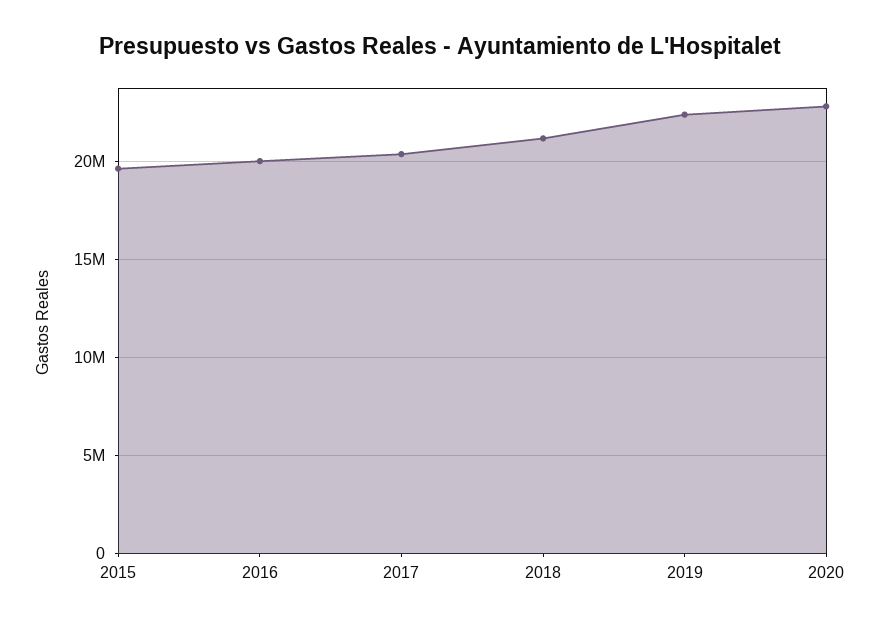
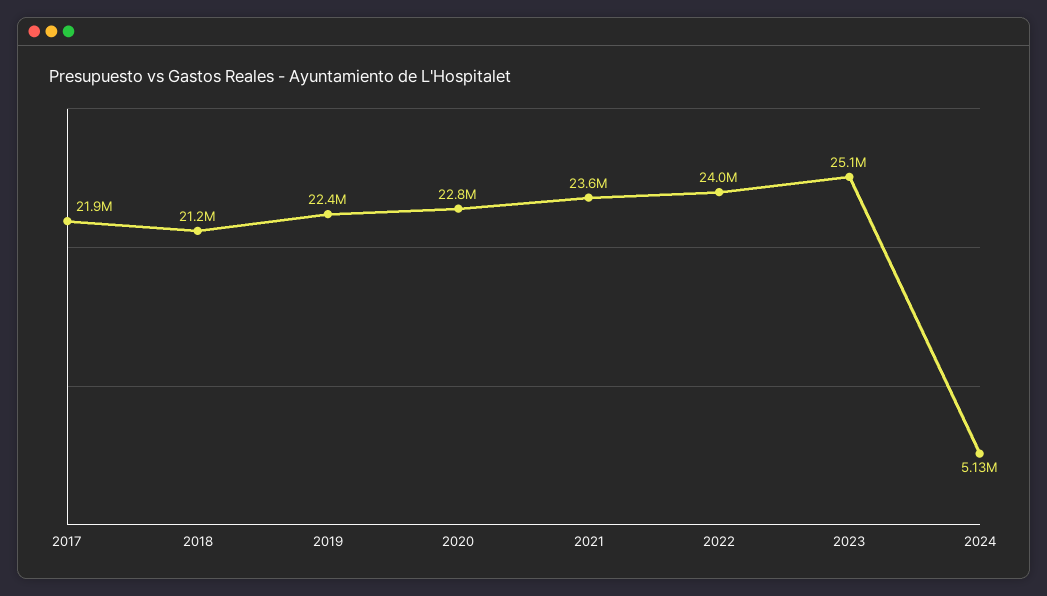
2015: 19500000 -> none
2016: 20000000 -> none
2017: 20500000 -> 21900000
2021: none -> 23600000
2022: none -> 24000000
2023: none -> 25100000
2024: none -> 5130000

